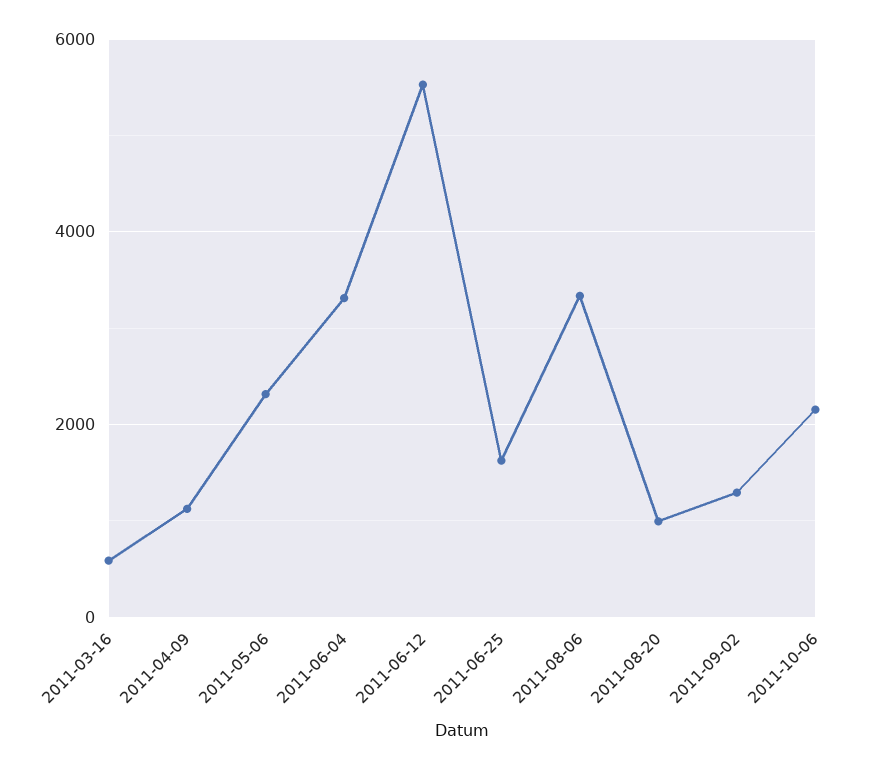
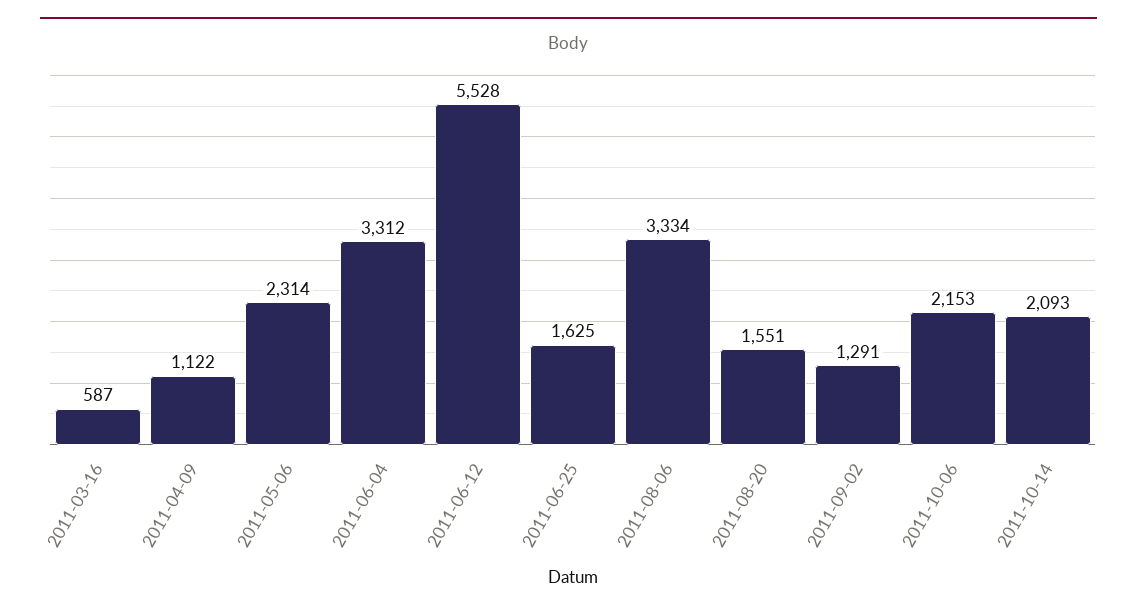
2011-08-20: 1000 -> 1551
2011-10-14: none -> 2093

